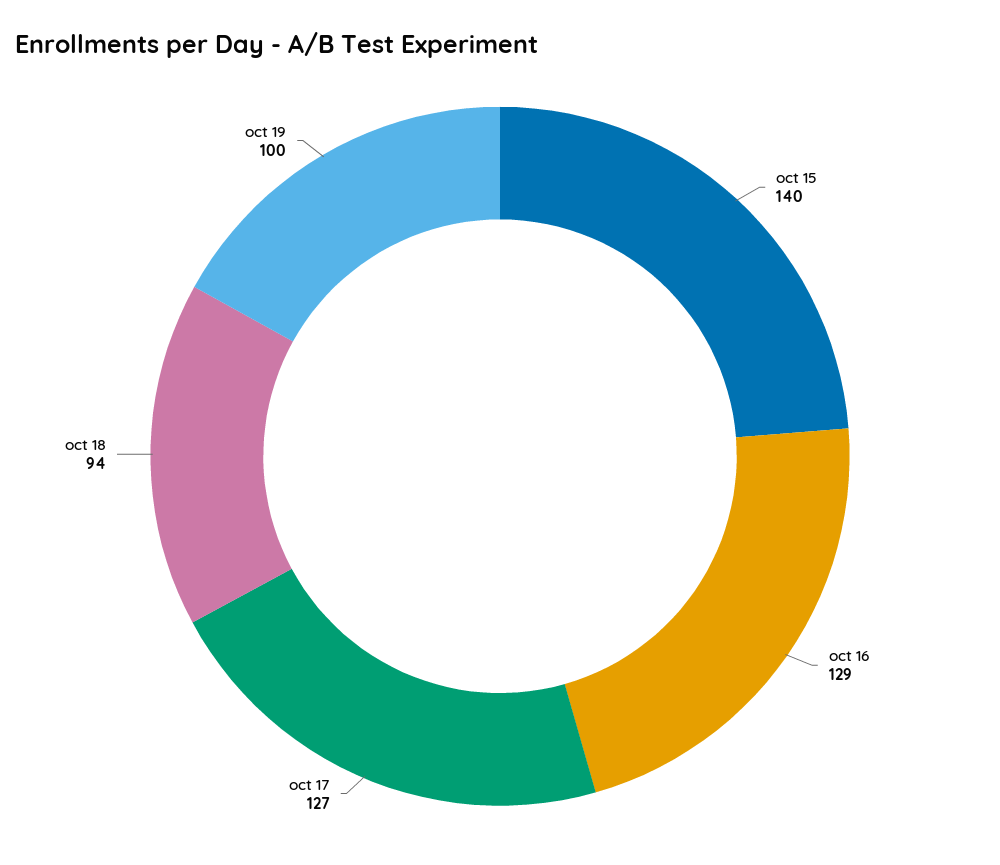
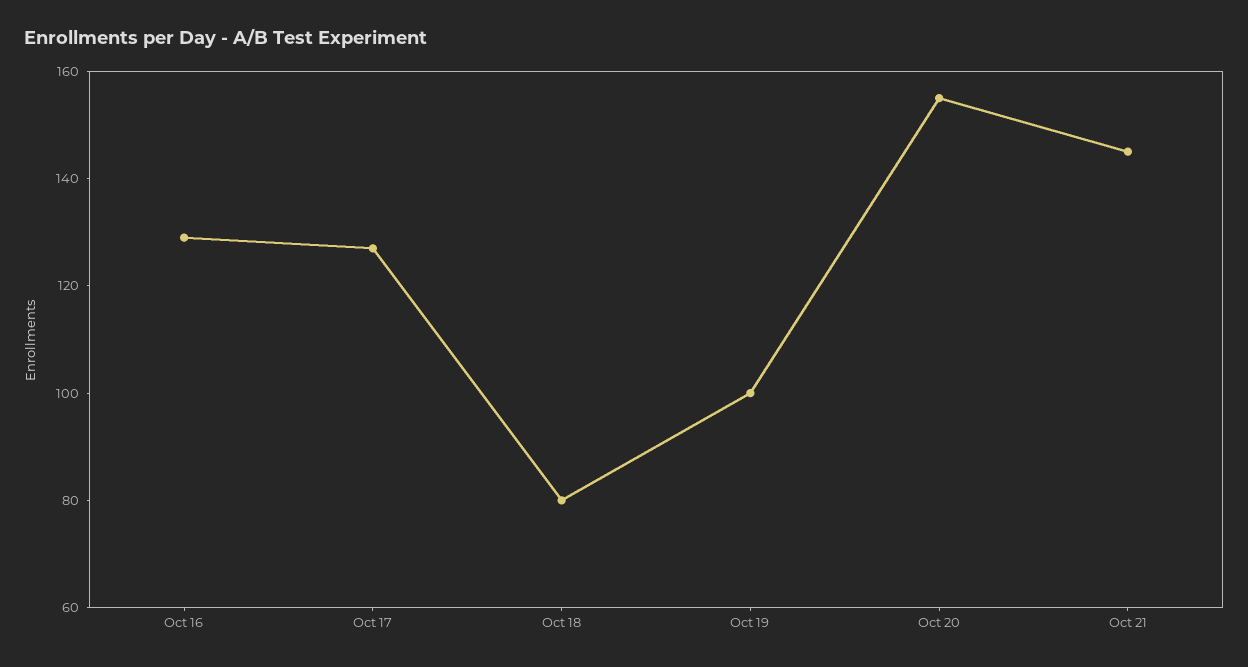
oct 15: 140 -> none
oct 18: 94 -> 80
Oct 20: none -> 155
Oct 21: none -> 145

